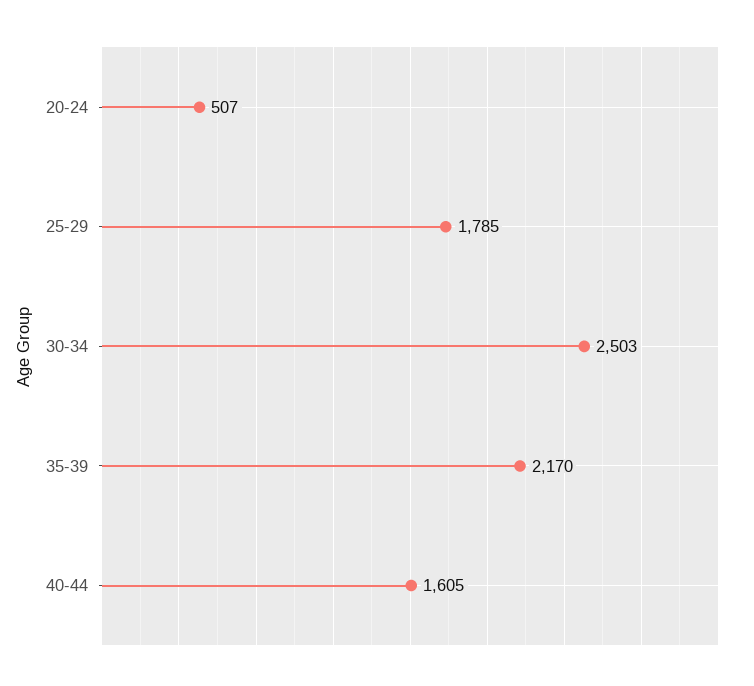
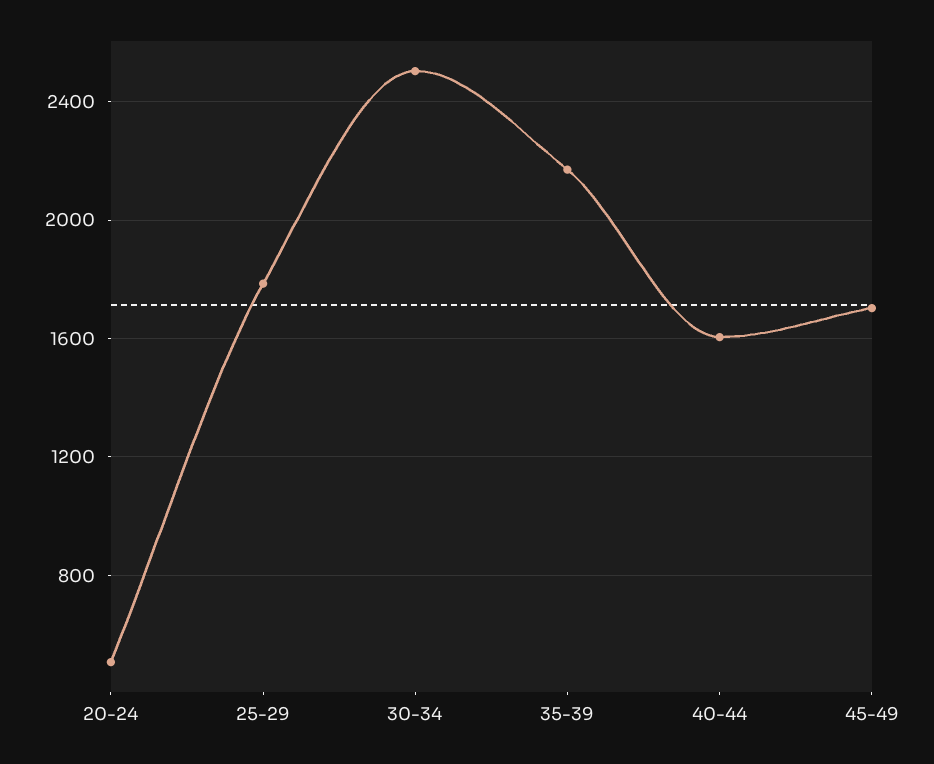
45-49: none -> 1700

